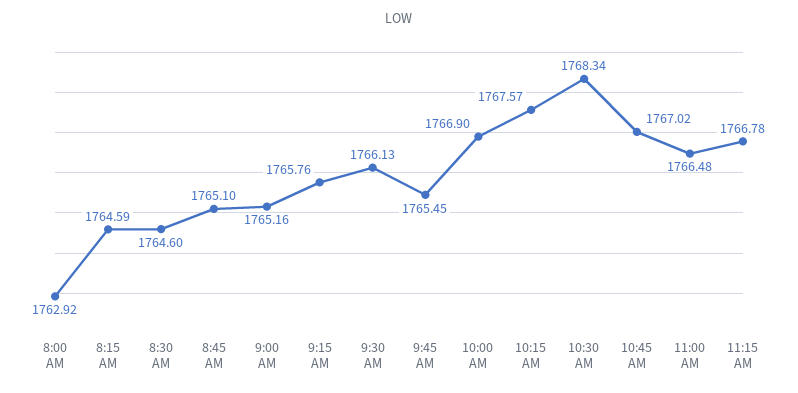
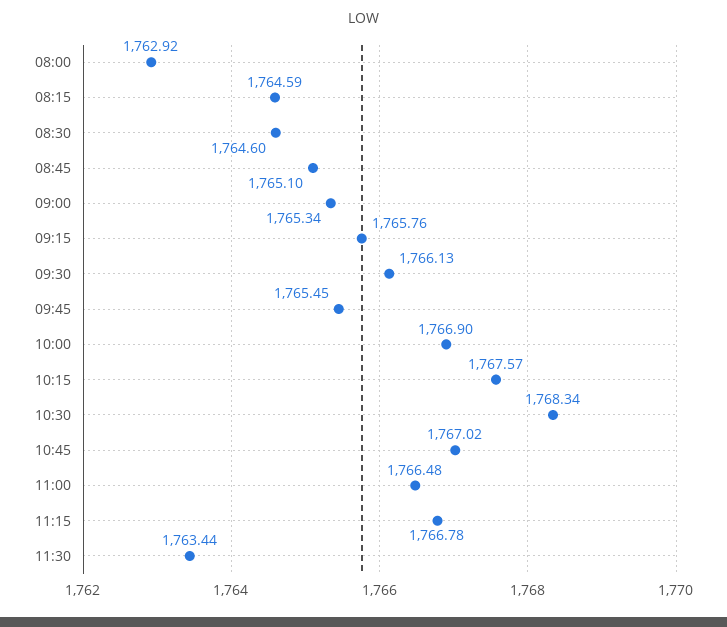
9:00 AM: 1765.16 -> 1765.34
11:30: none -> 1763.44

